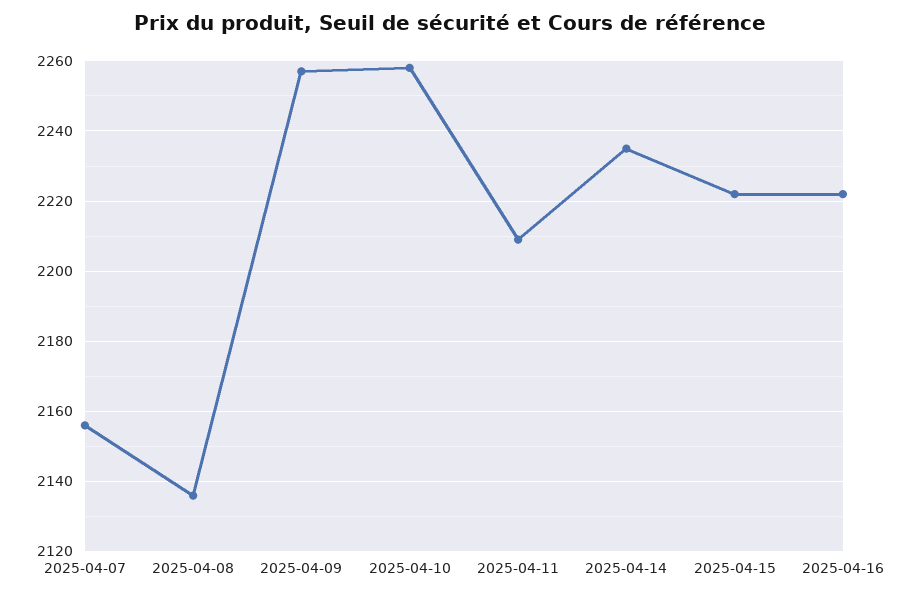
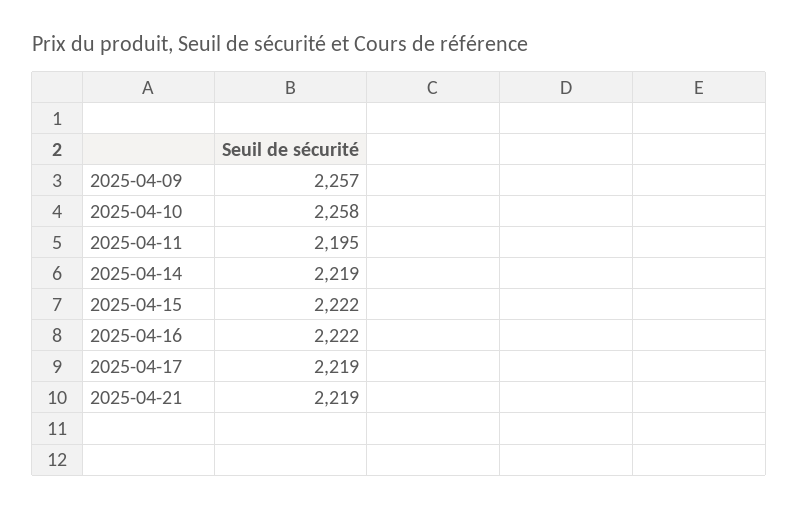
2025-04-07: 2155 -> none
2025-04-08: 2135 -> none
2025-04-11: 2210 -> 2195
2025-04-14: 2235 -> 2219
2025-04-17: none -> 2219
2025-04-21: none -> 2219

